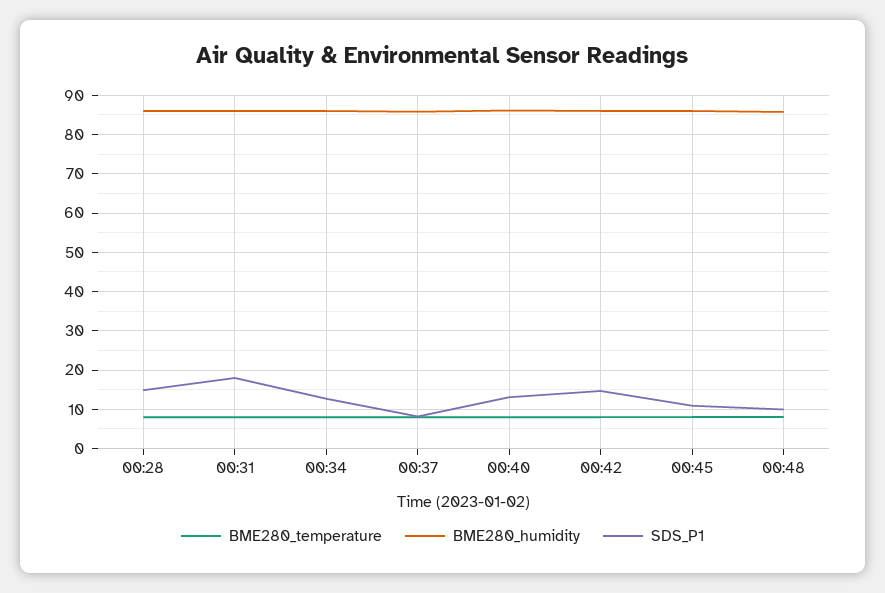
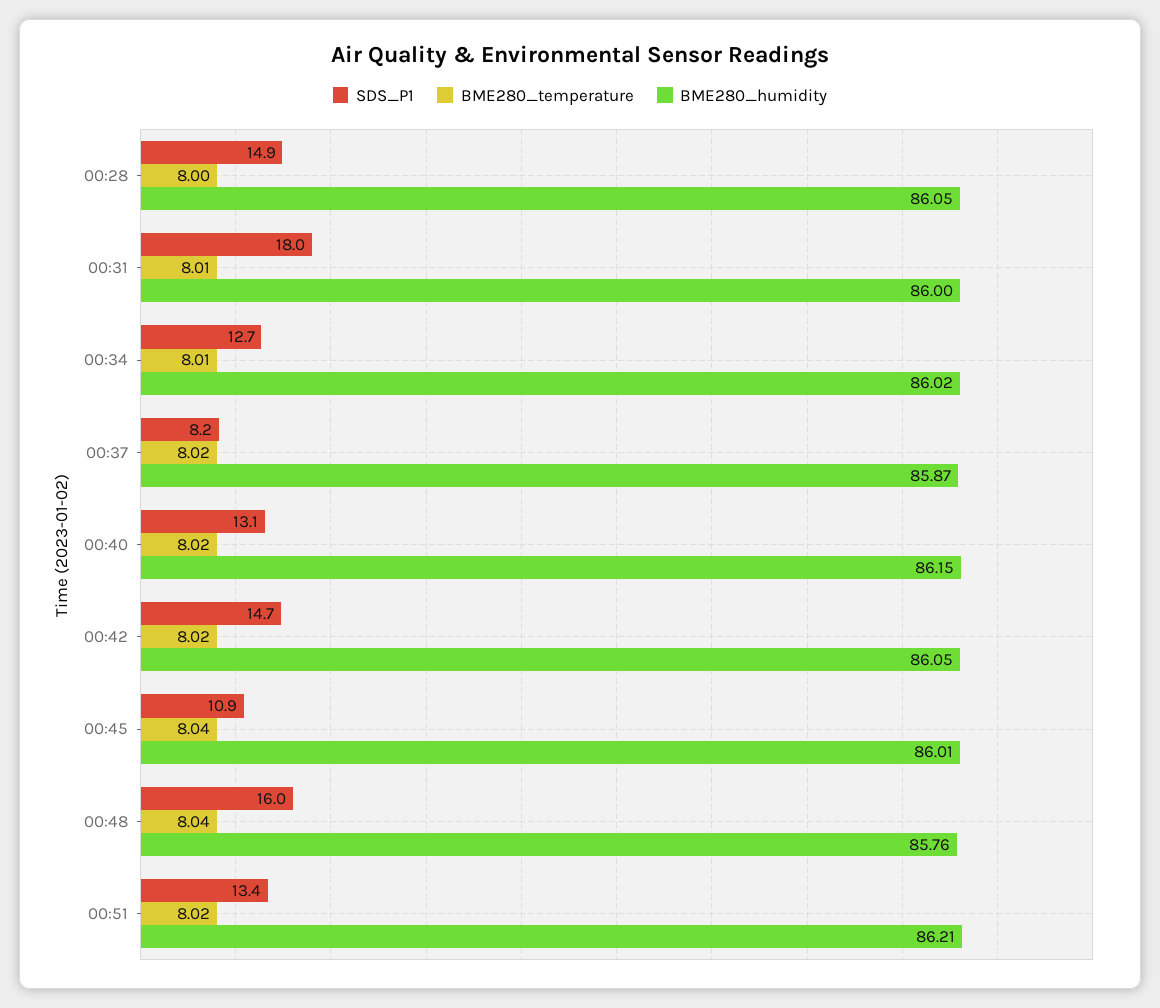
SDS_P1, 00:48: 10 -> 16
SDS_P1, 00:51: none -> 13.4
BME280_temperature, 00:51: none -> 8.02
BME280_humidity, 00:51: none -> 86.21

